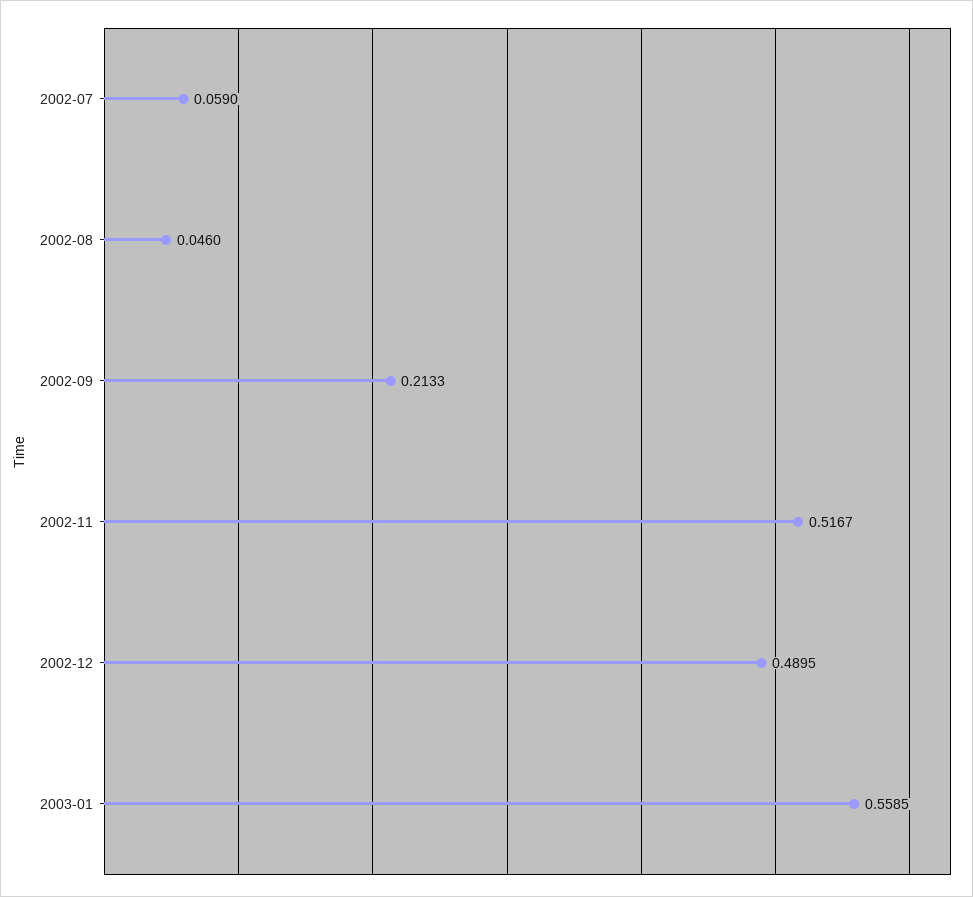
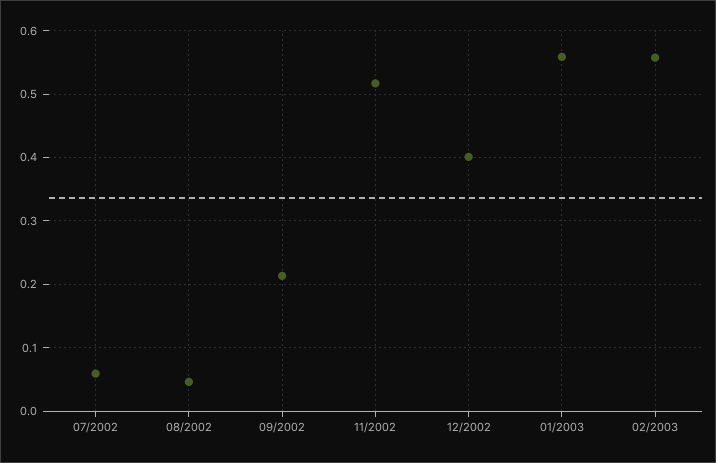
2002-12: 0.4895 -> 0.4
02/2003: none -> 0.56

